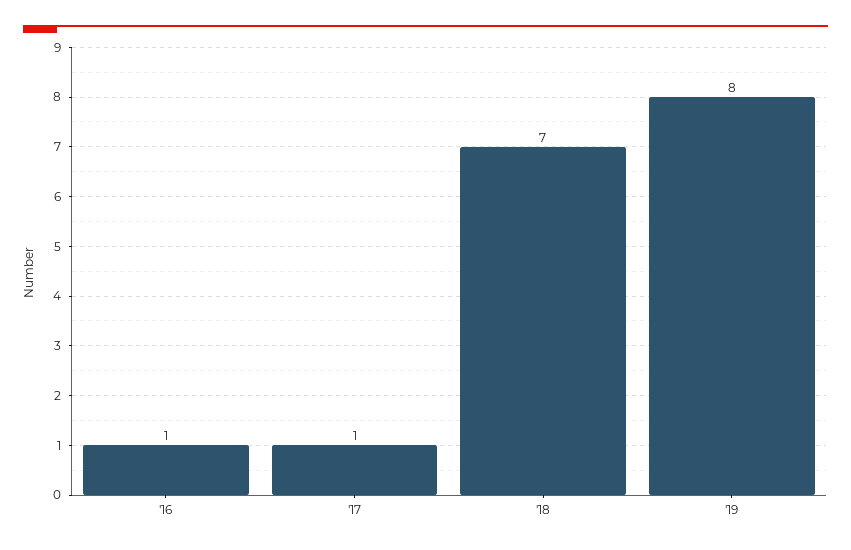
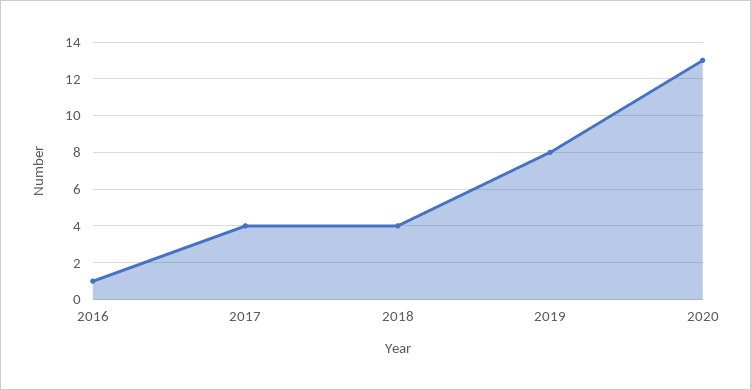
'17: 1 -> 4
'18: 7 -> 4
2020: none -> 13

